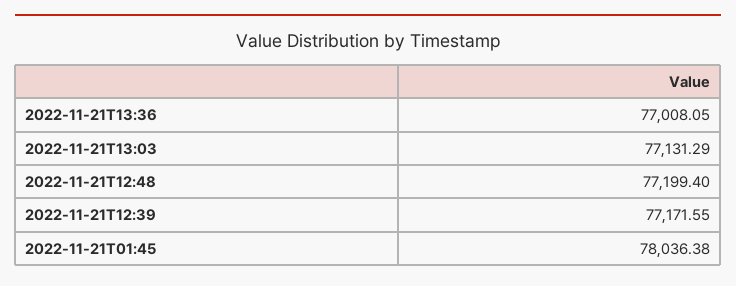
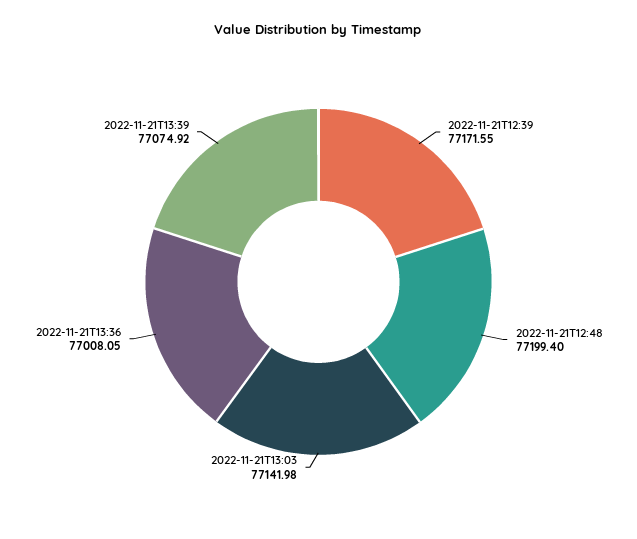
2022-11-21T13:03: 77131.29 -> 77141.98
2022-11-21T01:45: 78036.38 -> none
2022-11-21T13:39: none -> 77074.92

